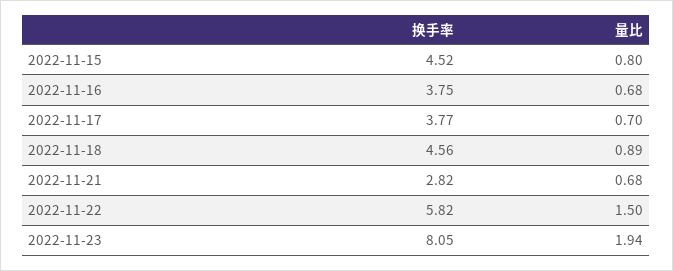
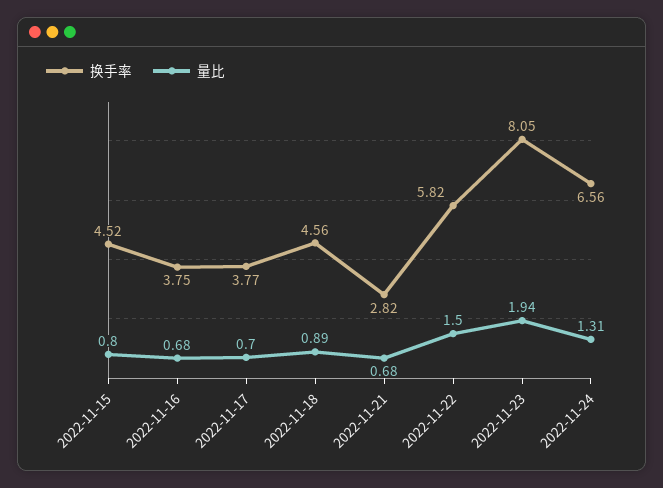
换手率, 2022-11-24: none -> 6.56
量比, 2022-11-24: none -> 1.31

